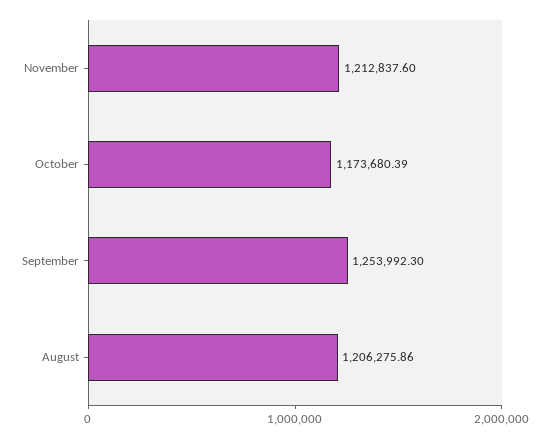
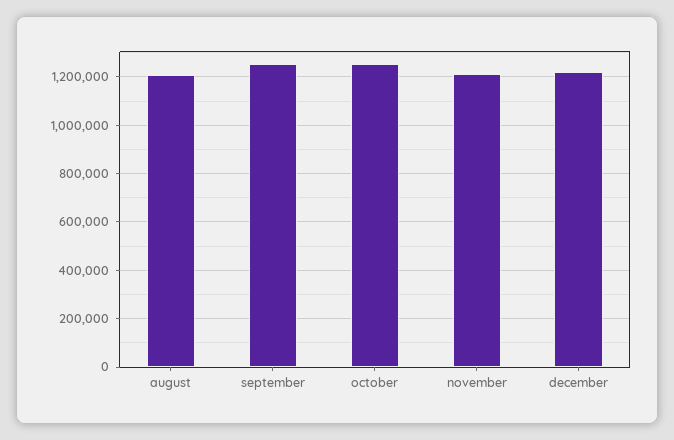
October: 1173680.39 -> 1250000
december: none -> 1225000

